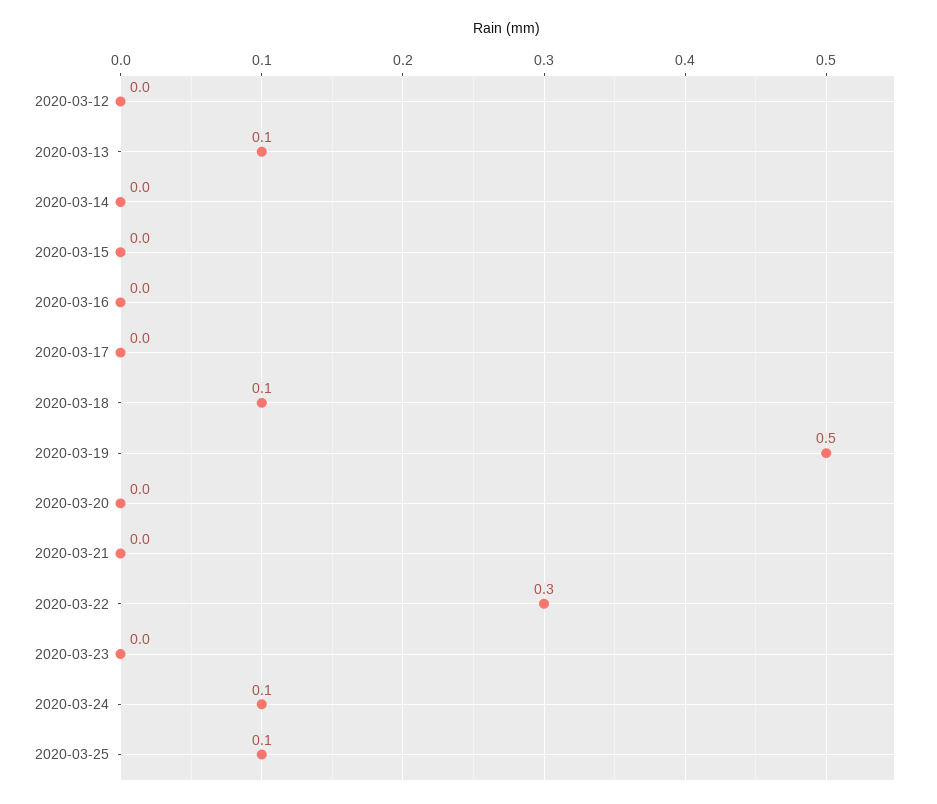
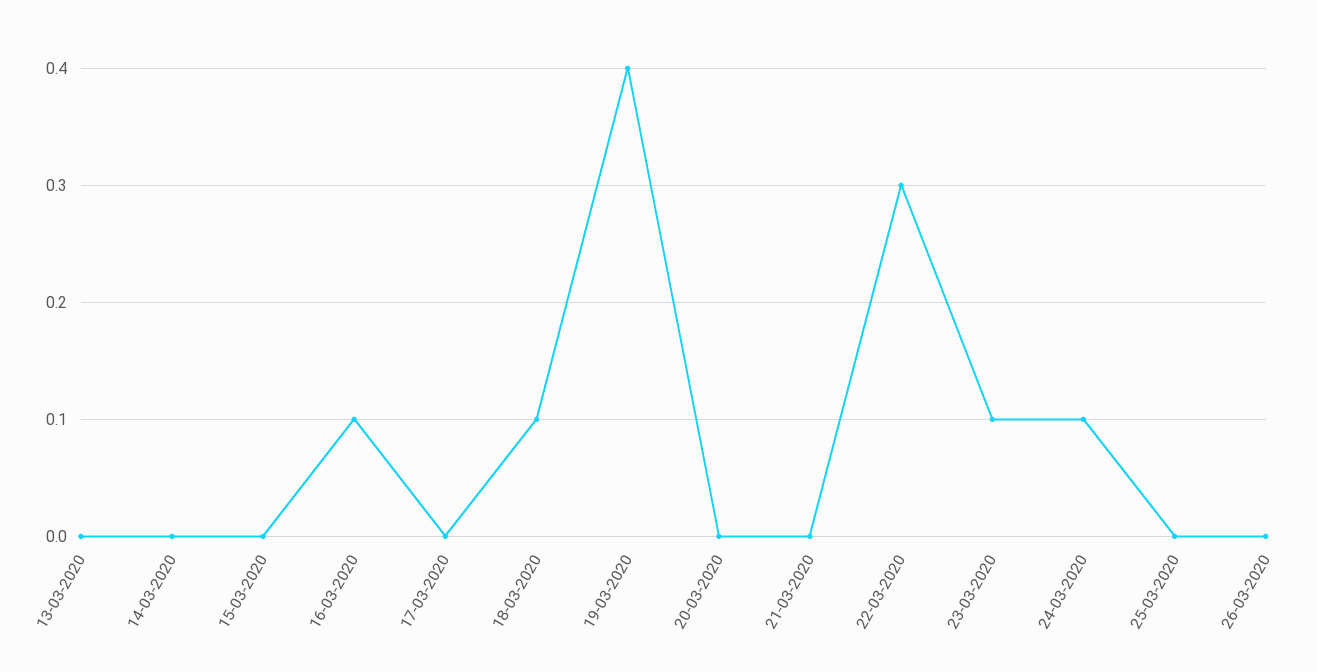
2020-03-12: 0 -> none
2020-03-13: 0.1 -> 0
2020-03-16: 0 -> 0.1
2020-03-19: 0.5 -> 0.4
2020-03-23: 0 -> 0.1
2020-03-25: 0.1 -> 0
26-03-2020: none -> 0

